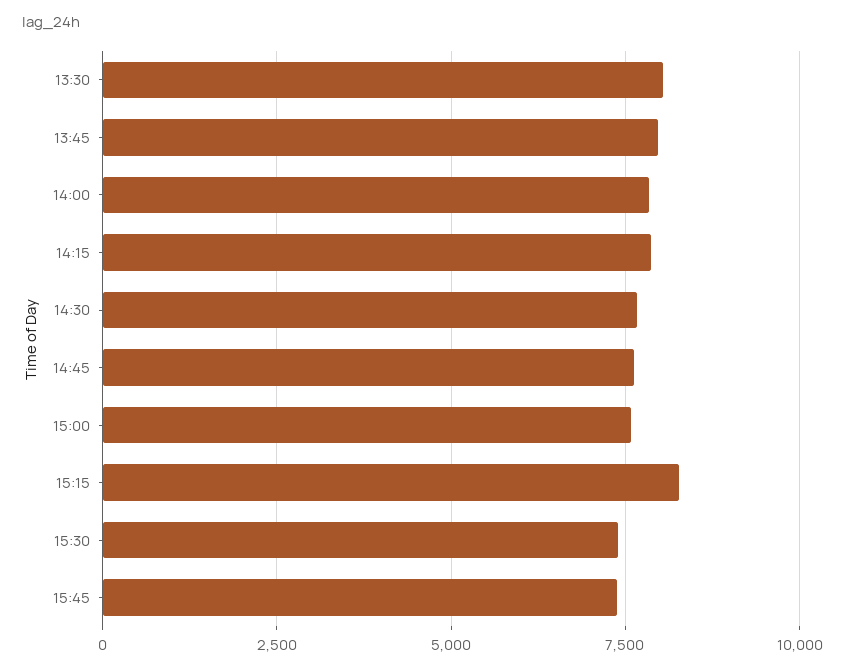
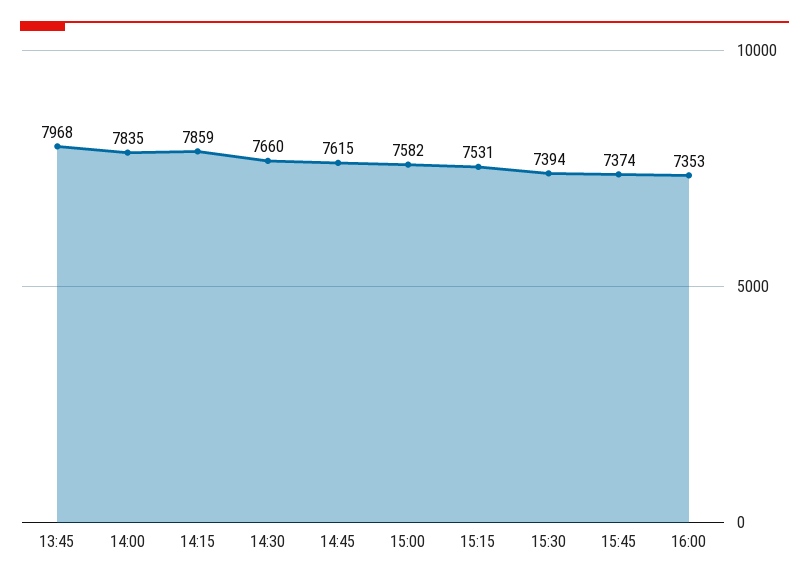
13:30: 8000 -> none
15:15: 8250 -> 7531
16:00: none -> 7353

